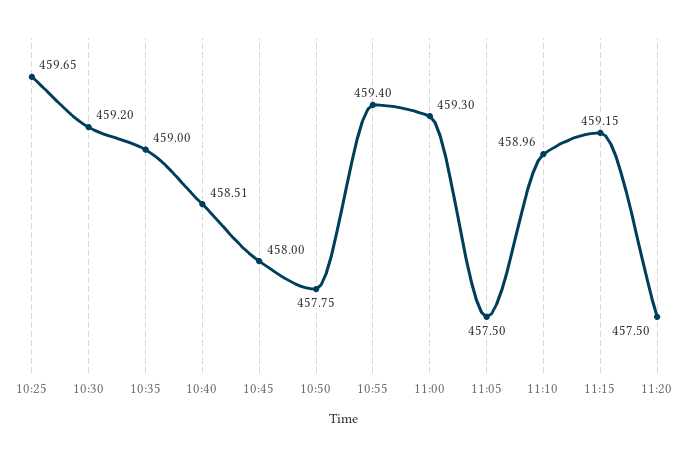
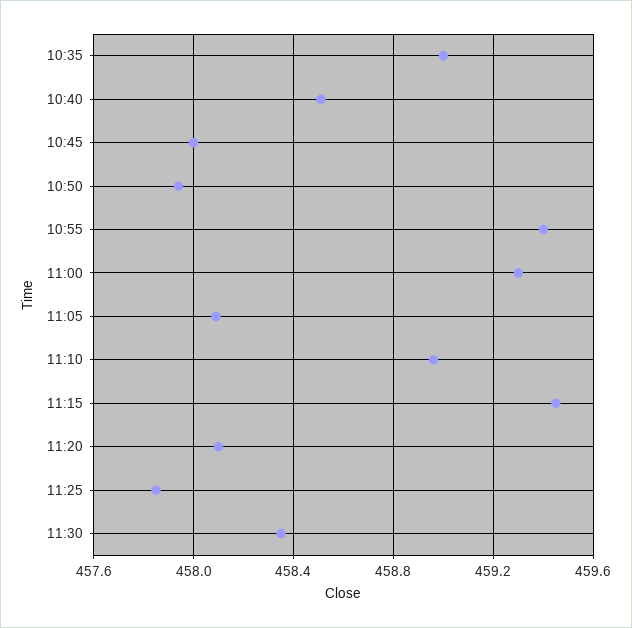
10:25: 459.65 -> none
10:30: 459.2 -> none
10:50: 457.75 -> 457.95
11:05: 457.5 -> 458.1
11:15: 459.15 -> 459.45
11:20: 457.5 -> 458.1
11:25: none -> 457.85
11:30: none -> 458.35

